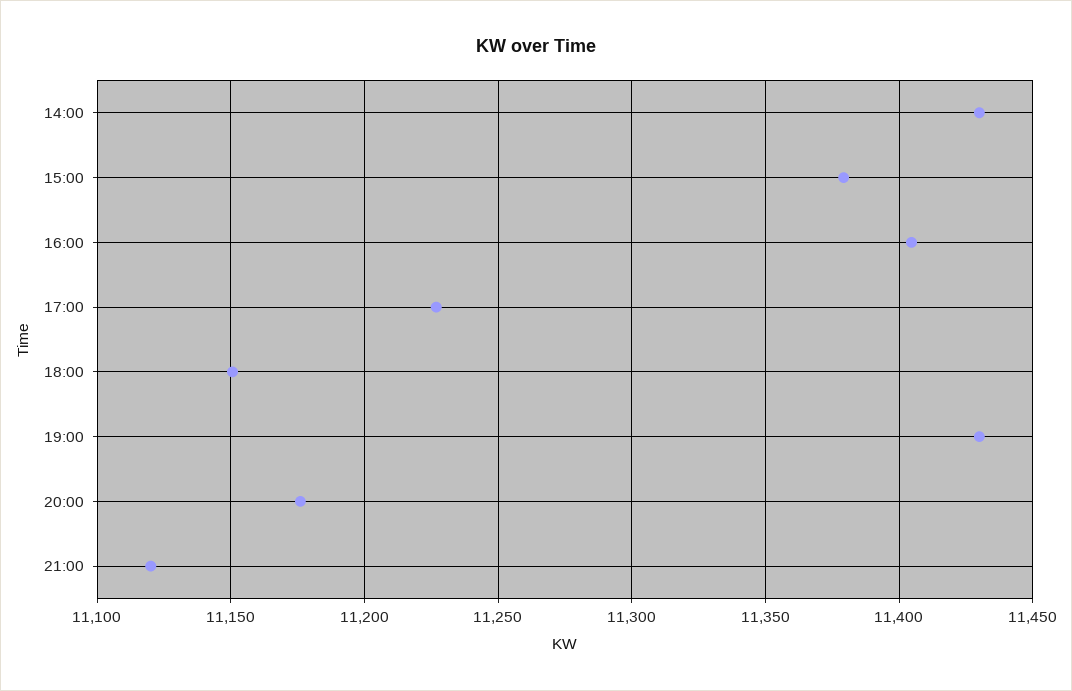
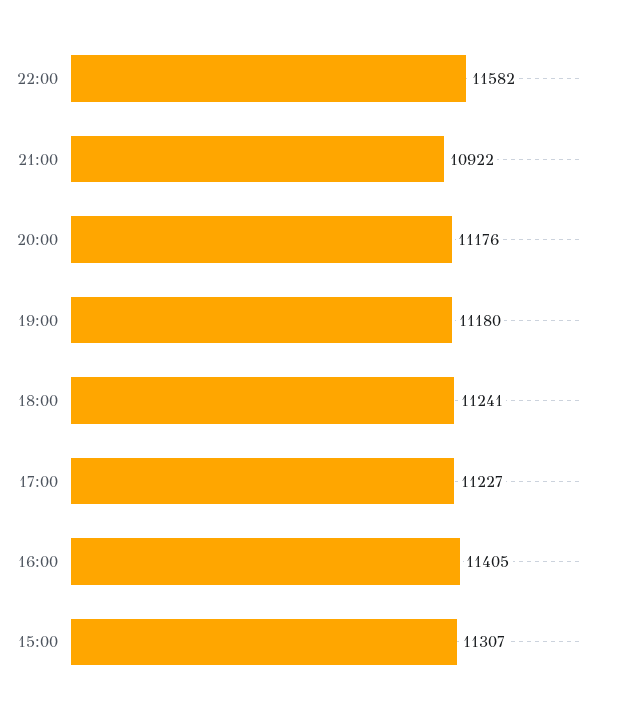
14:00: 11430 -> none
15:00: 11380 -> 11307
18:00: 11150 -> 11241
19:00: 11430 -> 11180
21:00: 11120 -> 10922
22:00: none -> 11582

